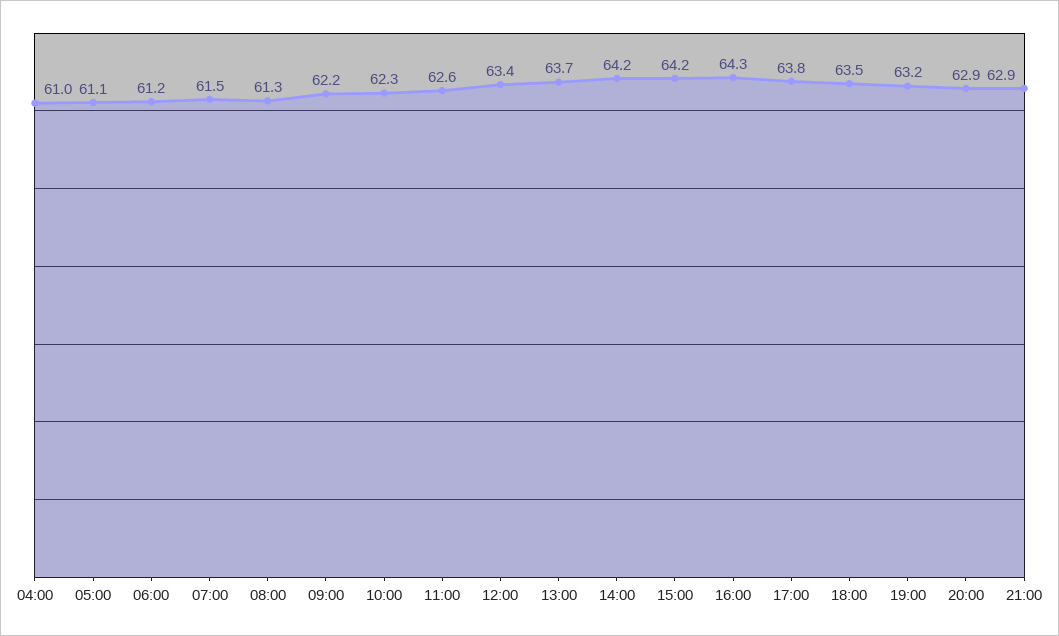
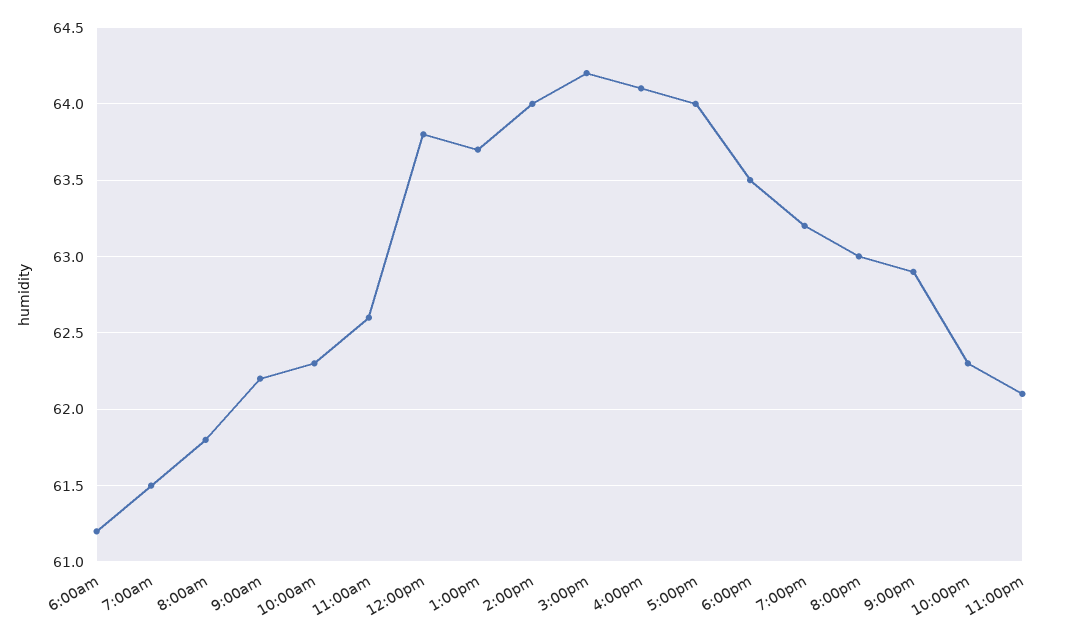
04:00: 61 -> none
05:00: 61.1 -> none
08:00: 61.3 -> 61.8
12:00: 63.4 -> 63.8
14:00: 64.2 -> 64
16:00: 64.3 -> 64.1
17:00: 63.8 -> 64
20:00: 62.9 -> 63
10:00pm: none -> 62.3
11:00pm: none -> 62.1

